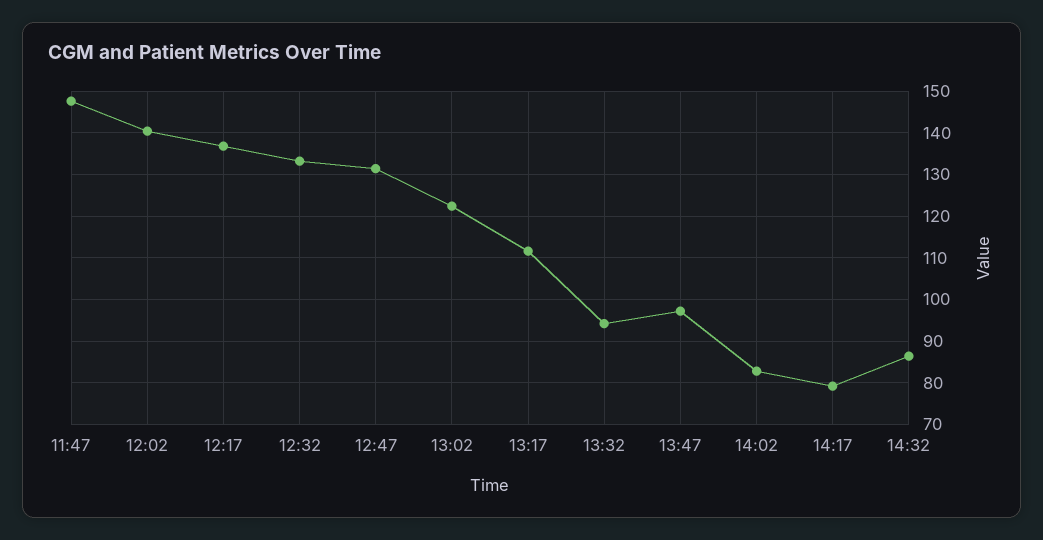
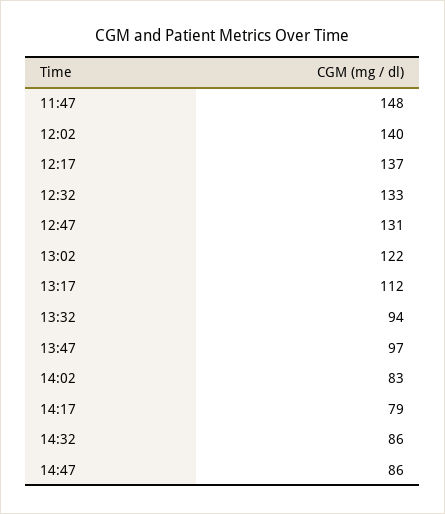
14:47: none -> 86

